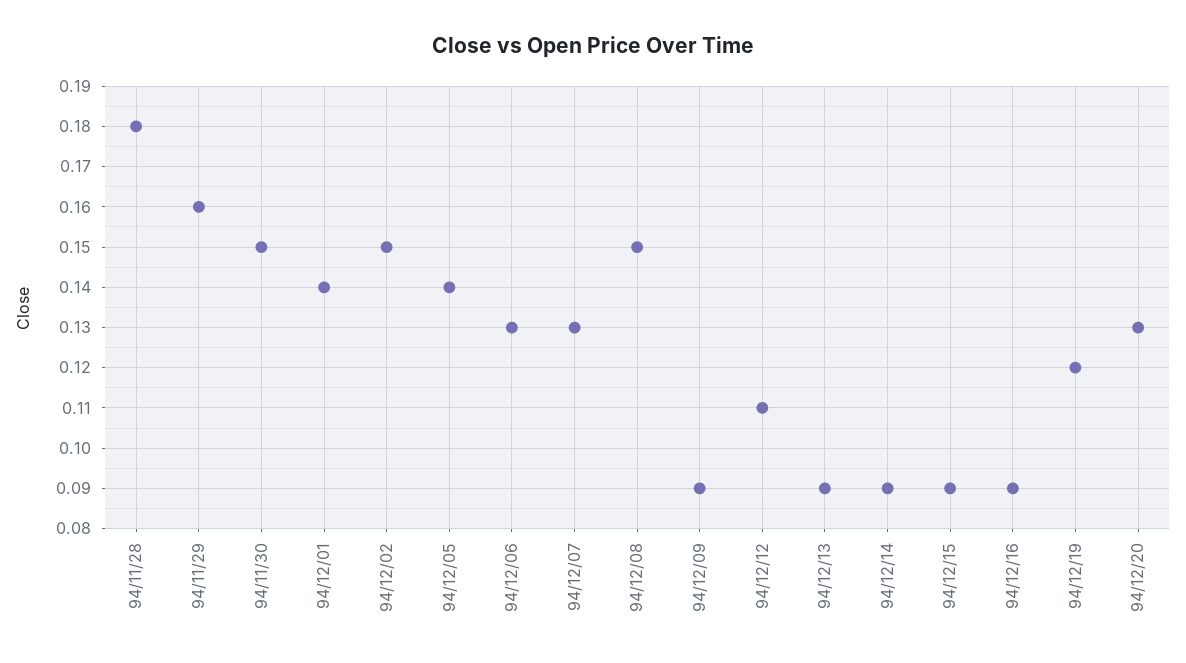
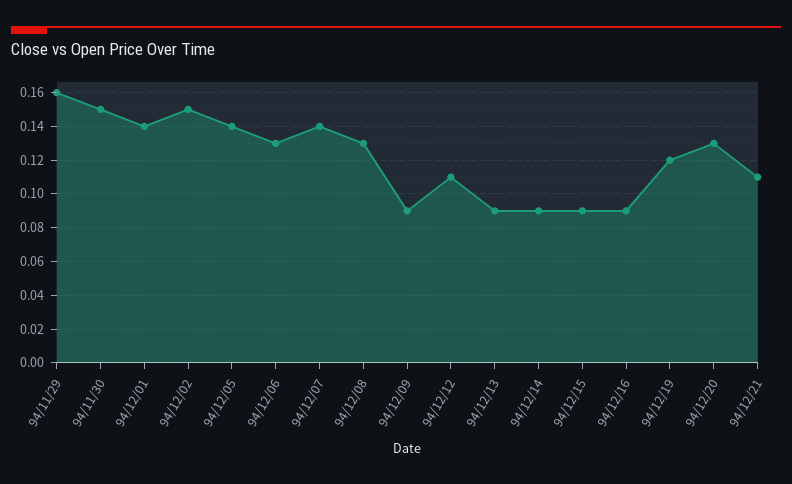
94/11/28: 0.18 -> none
94/12/07: 0.13 -> 0.14
94/12/08: 0.15 -> 0.13
94/12/21: none -> 0.11

